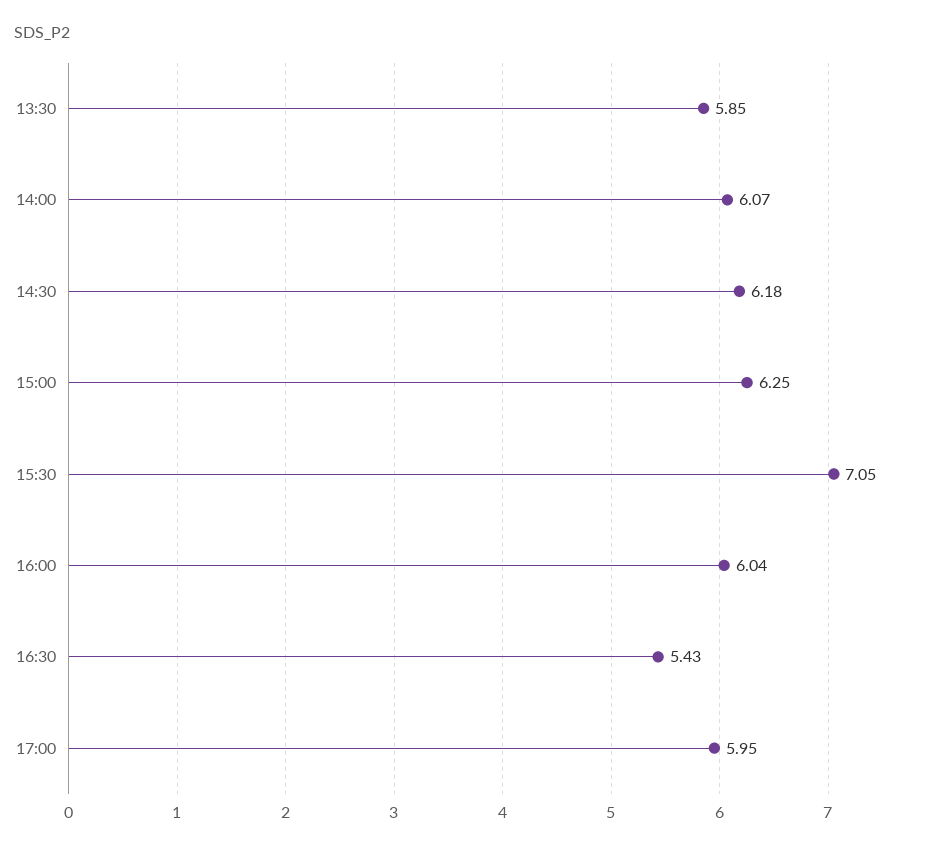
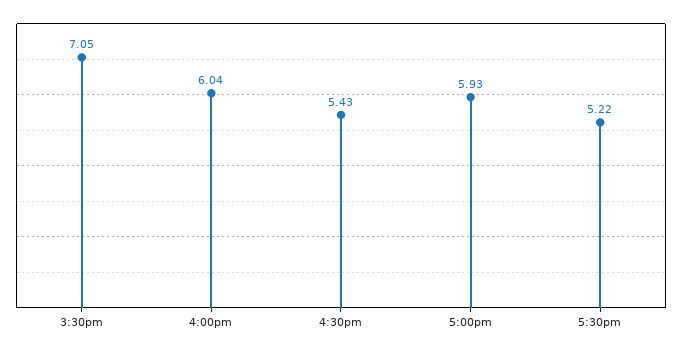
13:30: 5.85 -> none
14:00: 6.07 -> none
14:30: 6.18 -> none
15:00: 6.25 -> none
17:00: 5.95 -> 5.93
5:30pm: none -> 5.22

